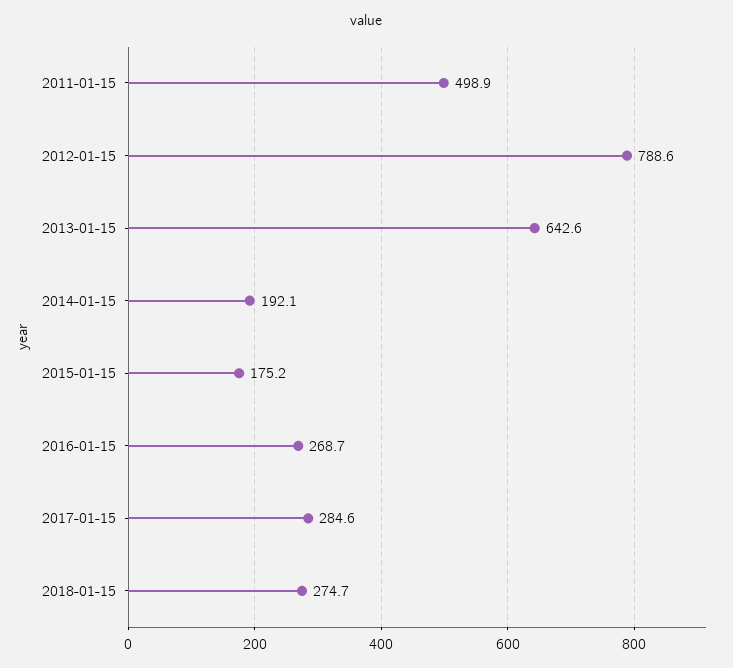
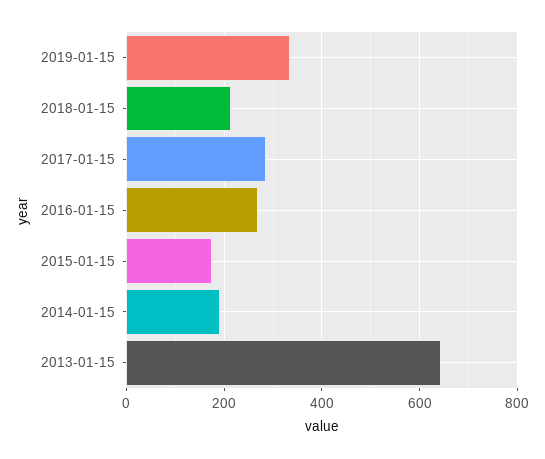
2011-01-15: 498.9 -> none
2012-01-15: 788.6 -> none
2018-01-15: 274.7 -> 220
2019-01-15: none -> 340

